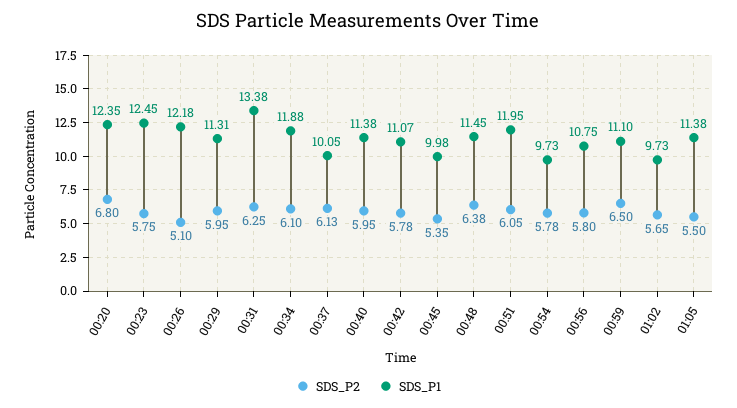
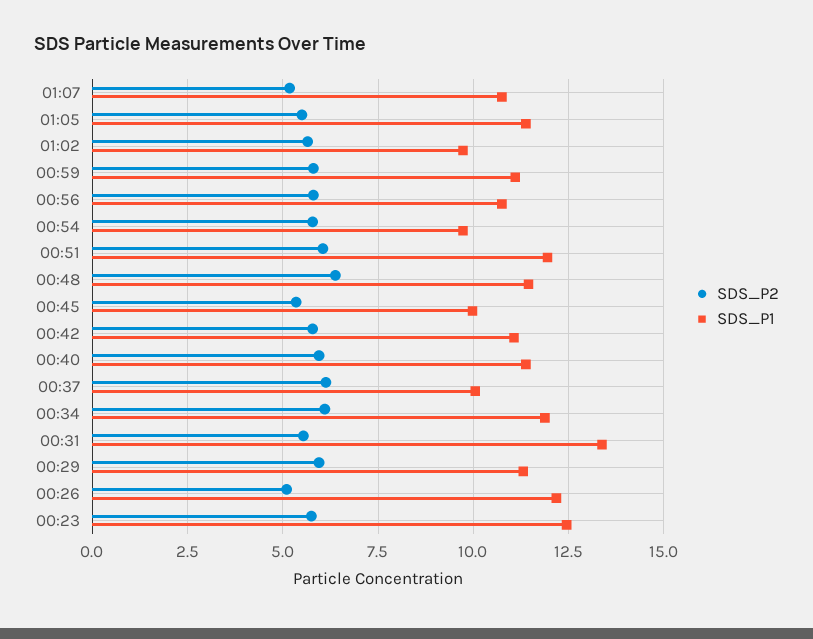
SDS_P2, 00:20: 6.8 -> none
SDS_P1, 00:20: 12.35 -> none
SDS_P2, 00:31: 6.25 -> 5.5
SDS_P2, 00:59: 6.5 -> 5.75
SDS_P2, 01:07: none -> 5.25
SDS_P1, 01:07: none -> 10.75

